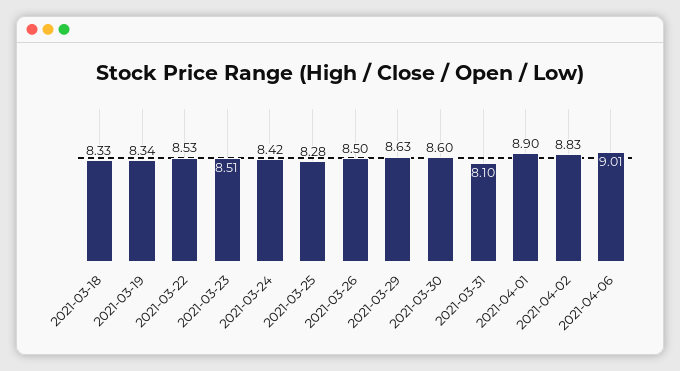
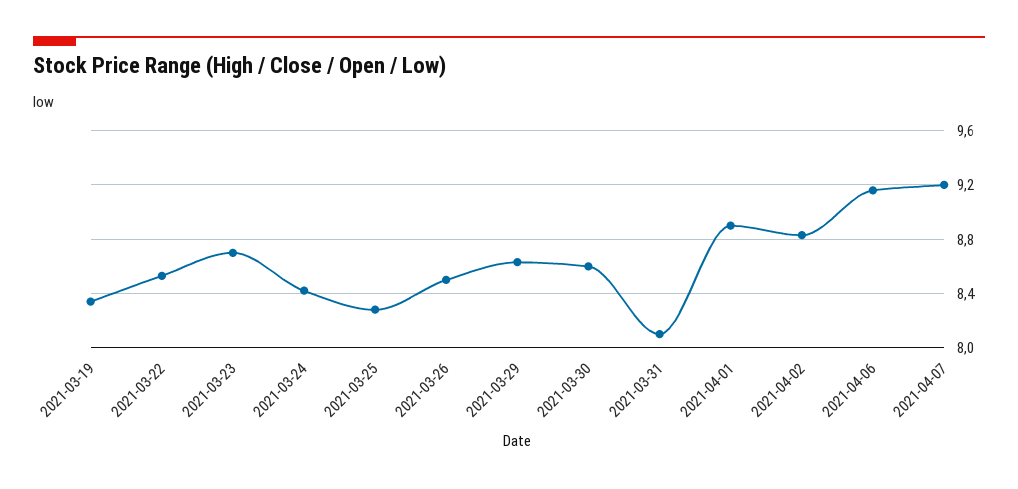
2021-03-18: 8.33 -> none
2021-03-23: 8.51 -> 8.7
2021-04-06: 9.01 -> 9.15
2021-04-07: none -> 9.2

